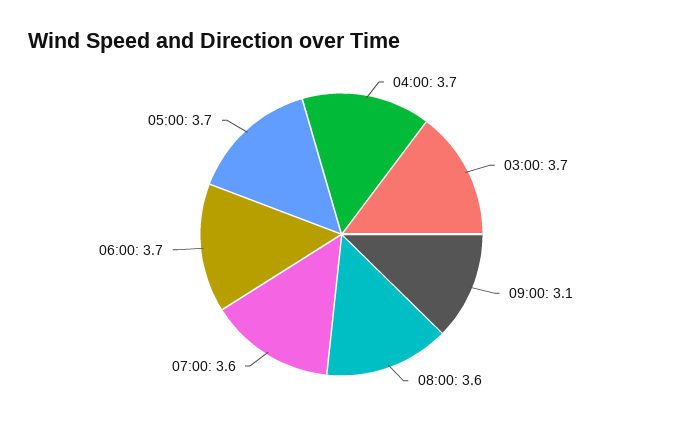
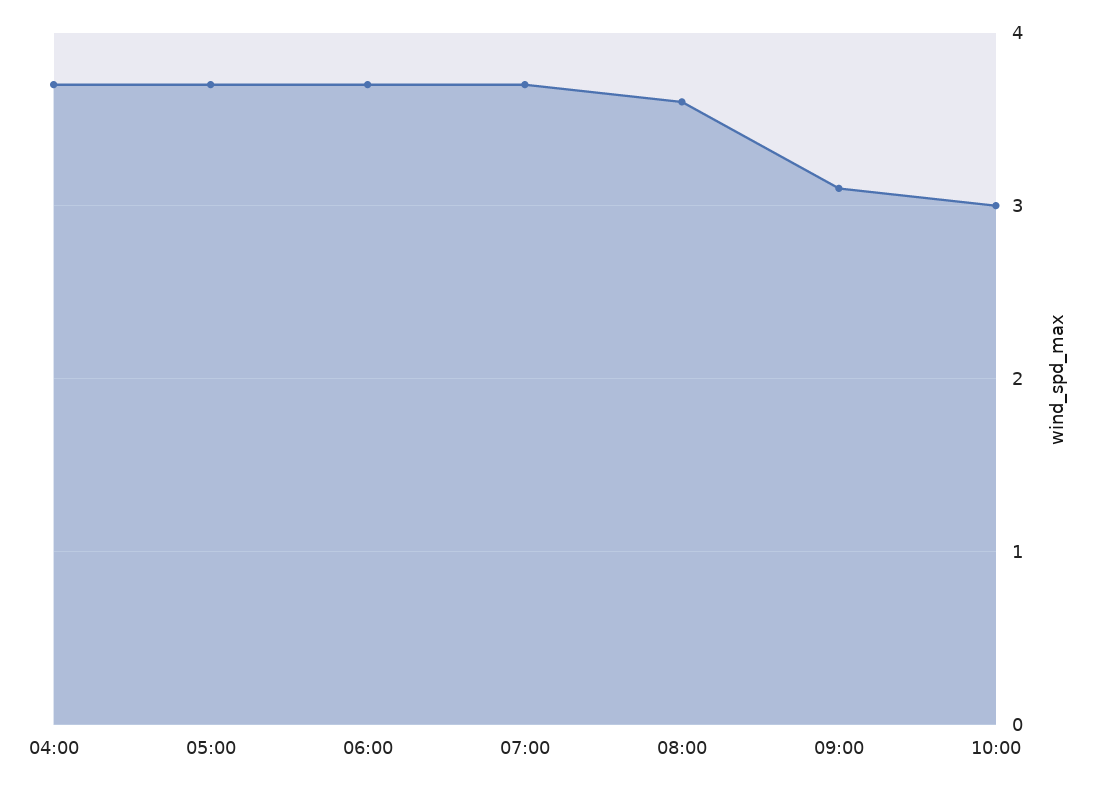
03:00: 3.7 -> none
07:00: 3.6 -> 3.7
10:00: none -> 3

